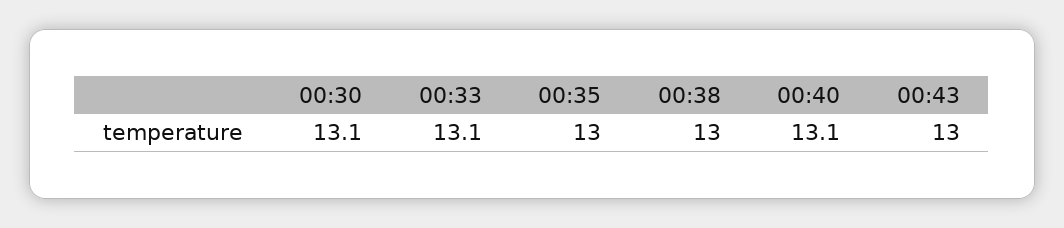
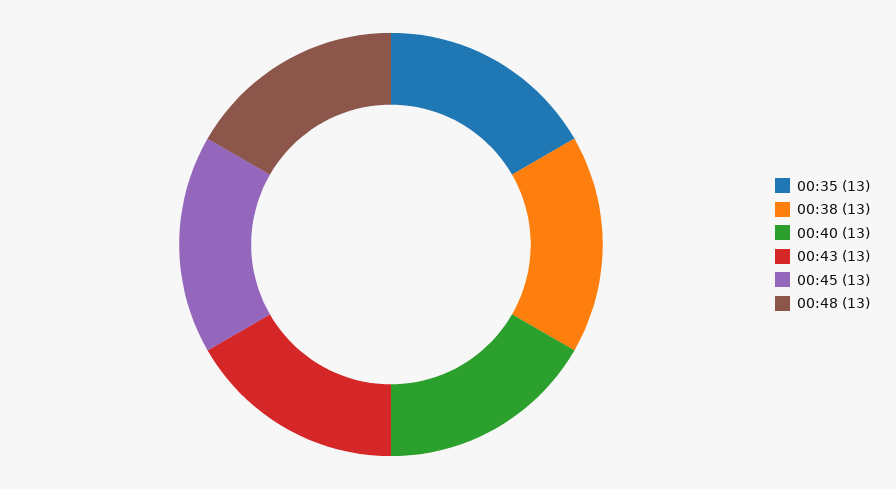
00:30: 13.1 -> none
00:33: 13.1 -> none
00:40: 13.1 -> 13
00:45: none -> 13
00:48: none -> 13

